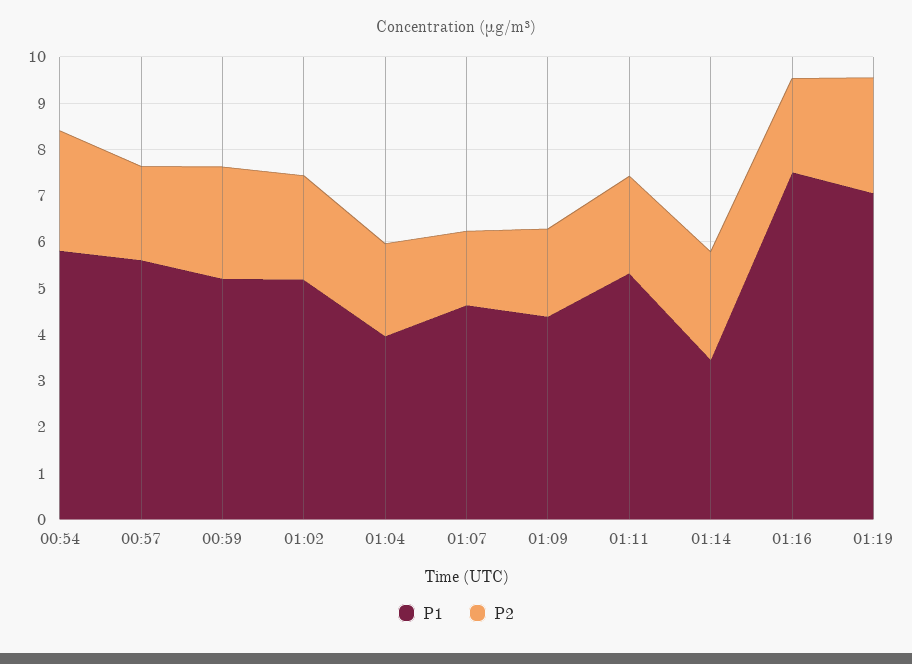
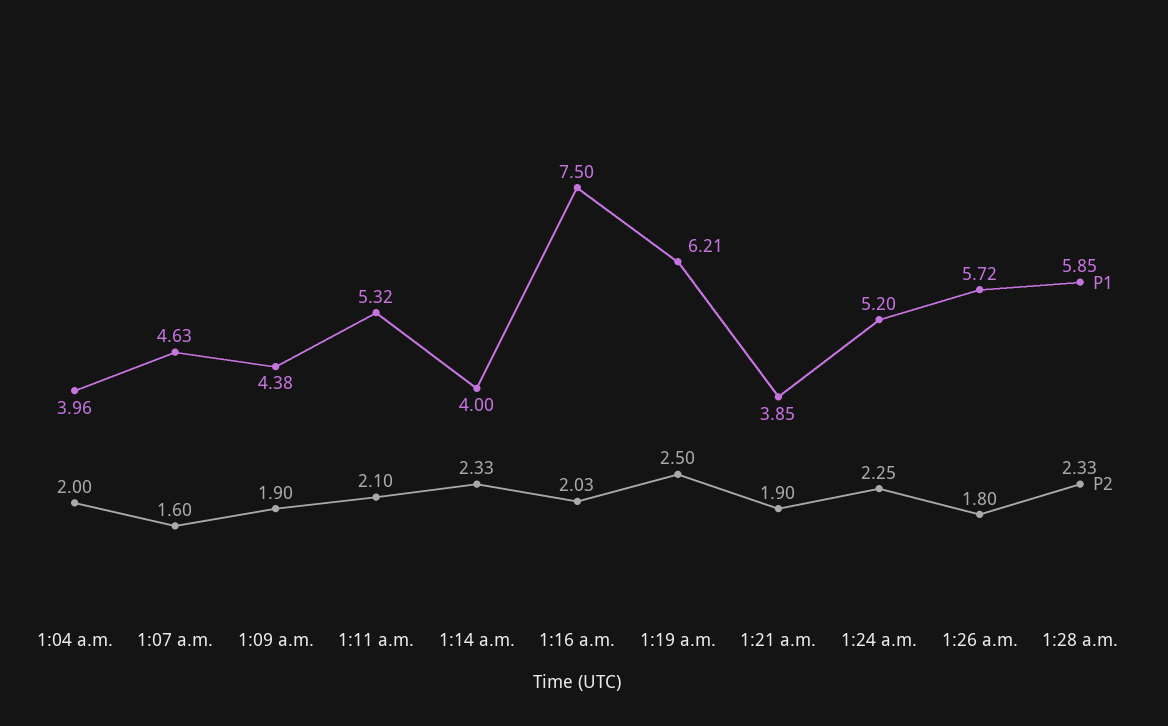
P1, 00:54: 5.8 -> none
P2, 00:54: 2.6 -> none
P1, 00:57: 5.6 -> none
P2, 00:57: 2 -> none
P1, 00:59: 5.2 -> none
P2, 00:59: 2.4 -> none
P1, 01:02: 5.2 -> none
P2, 01:02: 2.2 -> none
P1, 01:14: 3.4 -> 4
P1, 01:19: 7 -> 6.21
P1, 1:21 a.m.: none -> 3.85
P2, 1:21 a.m.: none -> 1.9
P1, 1:24 a.m.: none -> 5.2
P2, 1:24 a.m.: none -> 2.25
P1, 1:26 a.m.: none -> 5.72
P2, 1:26 a.m.: none -> 1.8
P1, 1:28 a.m.: none -> 5.85
P2, 1:28 a.m.: none -> 2.33

